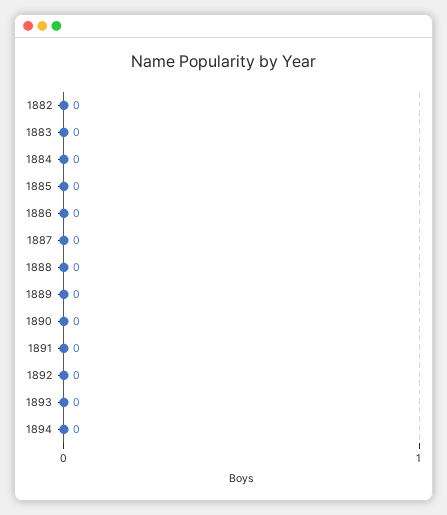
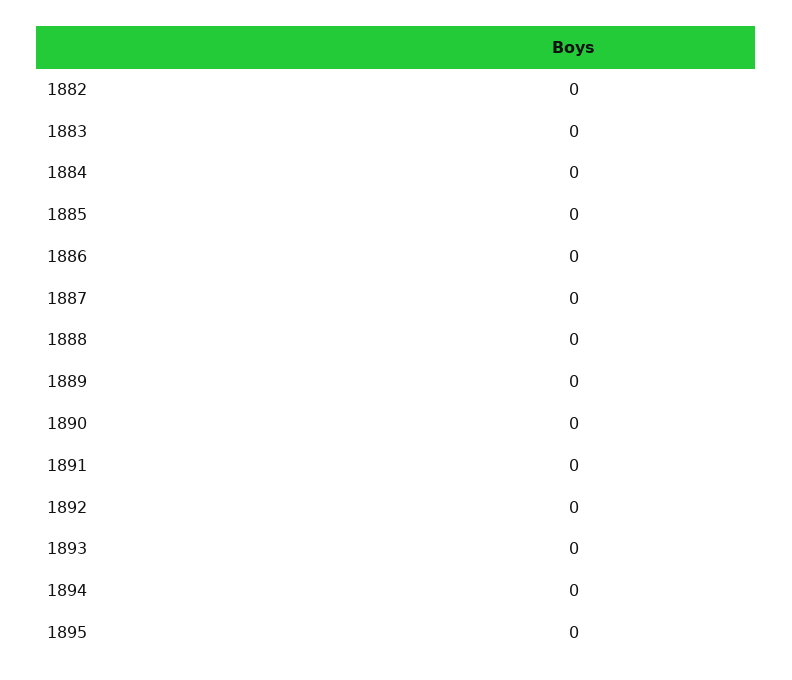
1895: none -> 0

